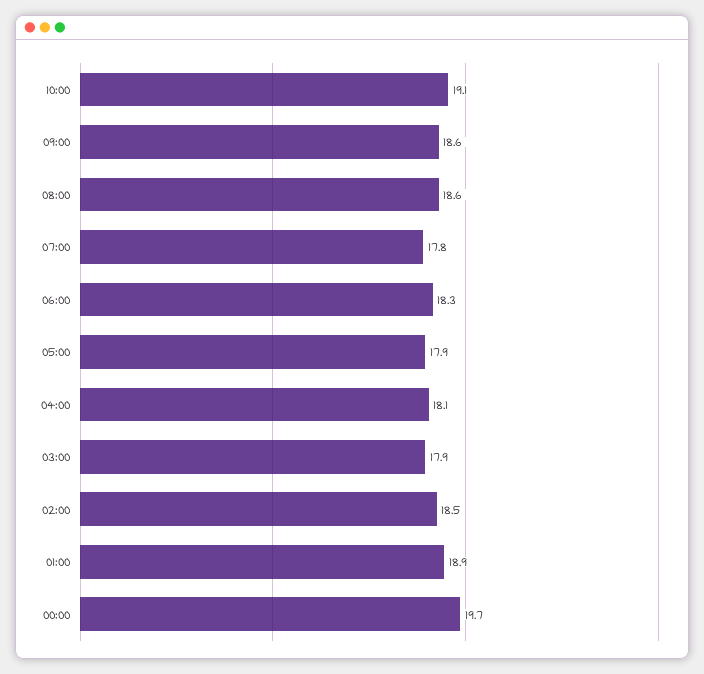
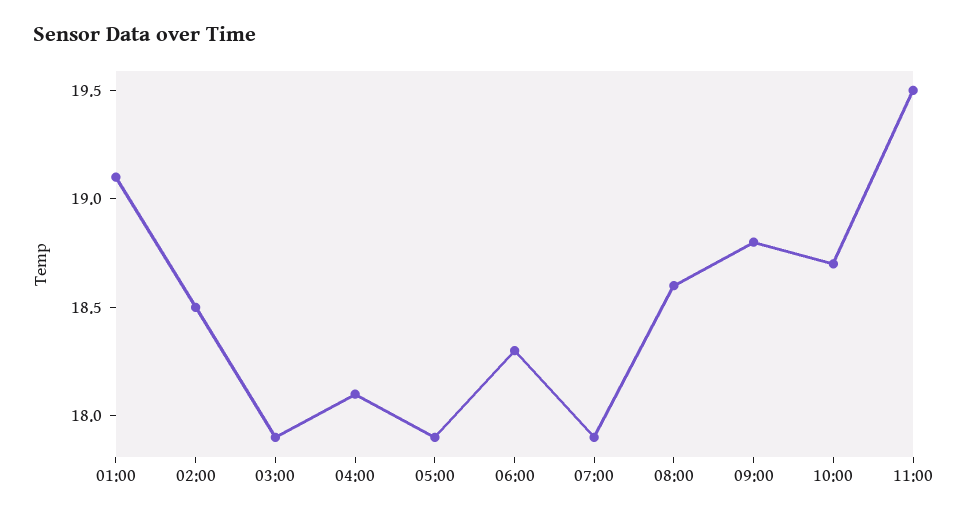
10:00: 19.1 -> 18.7
09:00: 18.6 -> 18.8
07:00: 17.8 -> 17.9
01:00: 18.9 -> 19.1
00:00: 19.7 -> none
11:00: none -> 19.5

